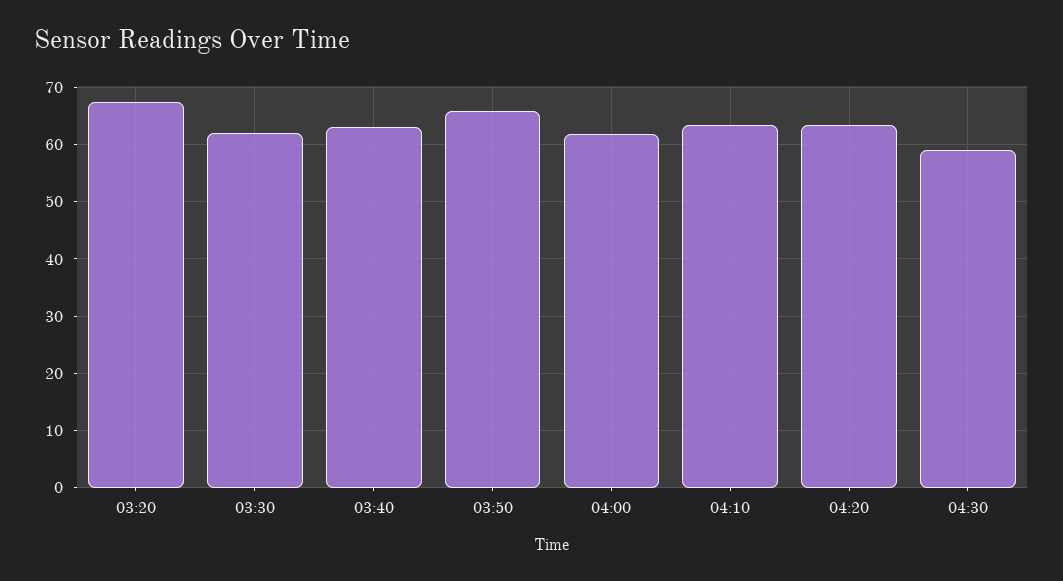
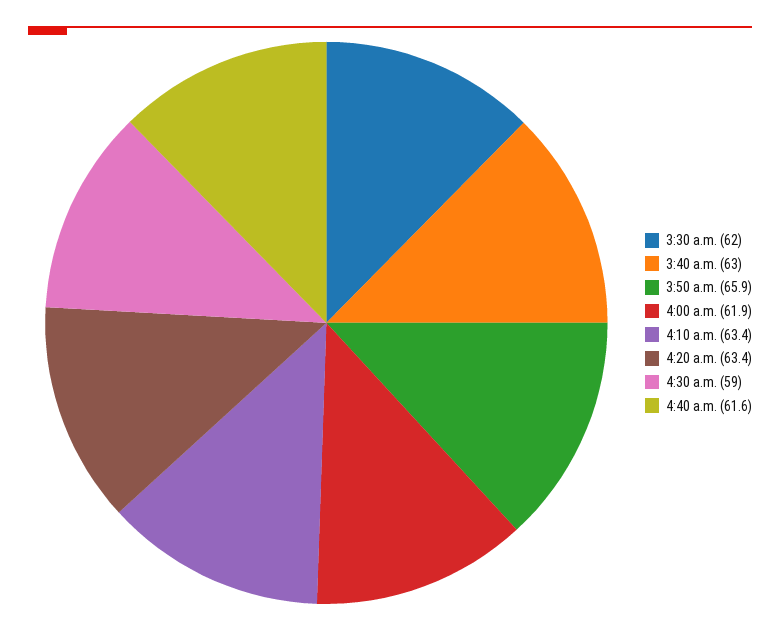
03:20: 68 -> none
4:40 a.m.: none -> 61.6

